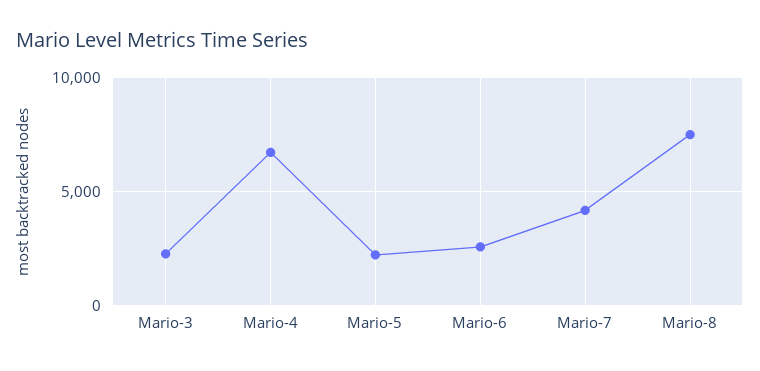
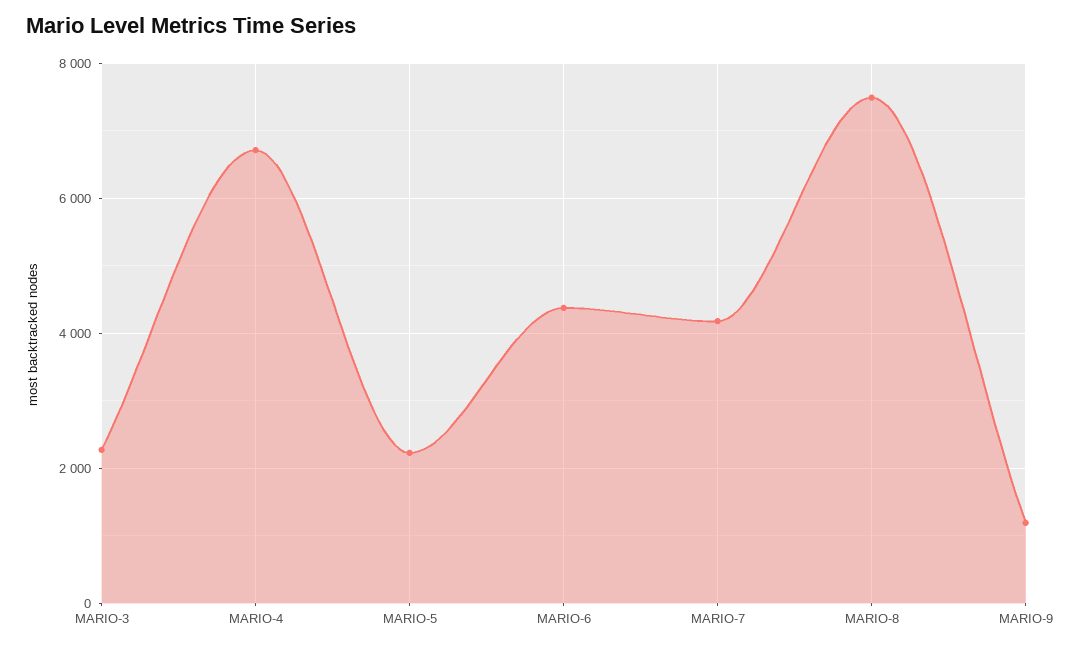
Mario-6: 2500 -> 4400
MARIO-9: none -> 1200

